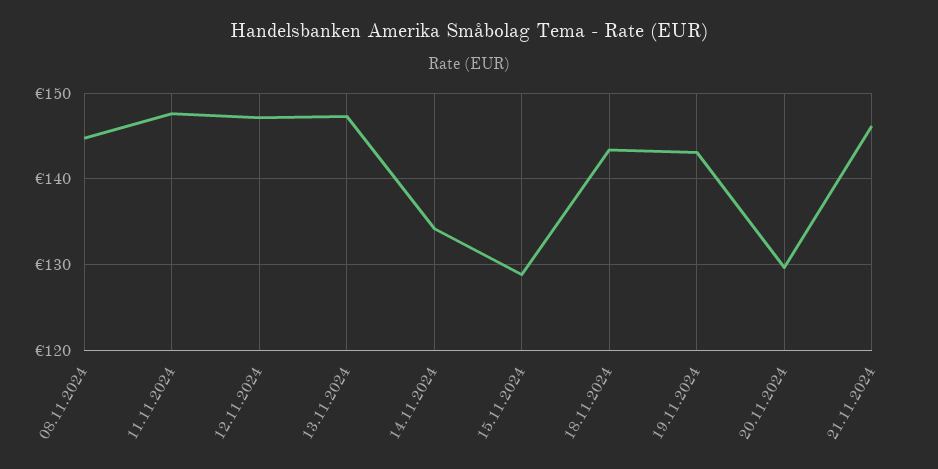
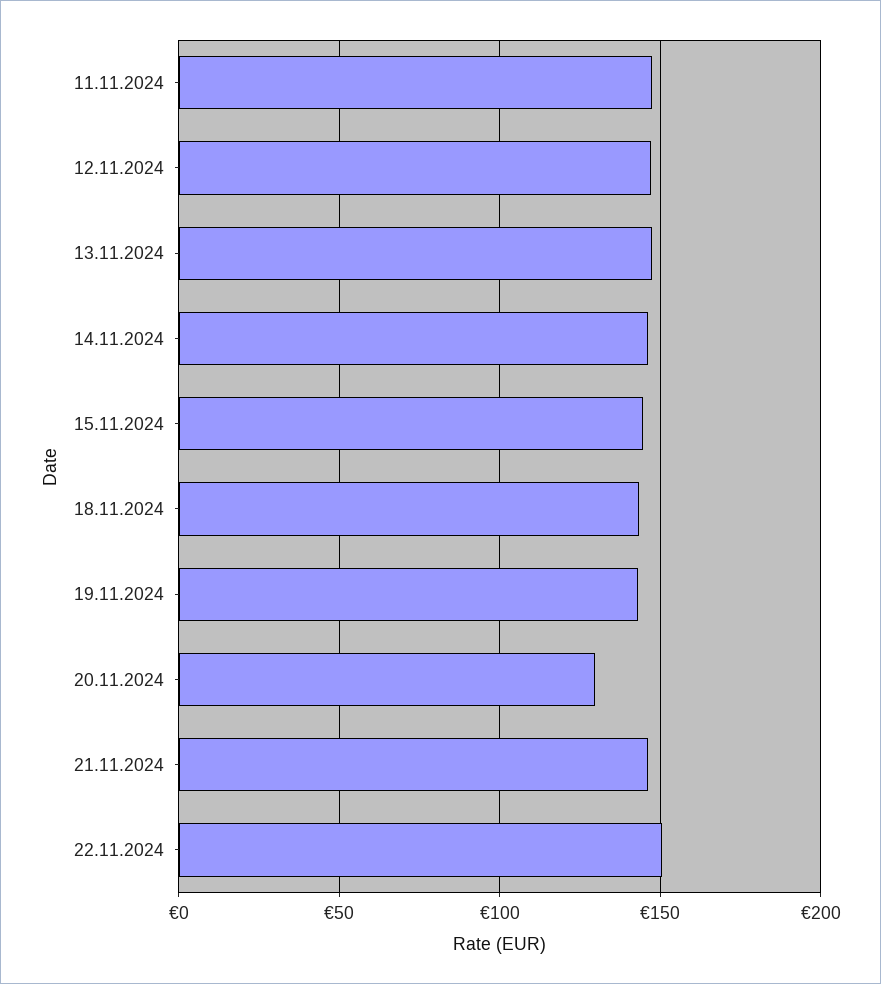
08.11.2024: 145 -> none
14.11.2024: 134 -> 145
15.11.2024: 129 -> 145
22.11.2024: none -> 150

